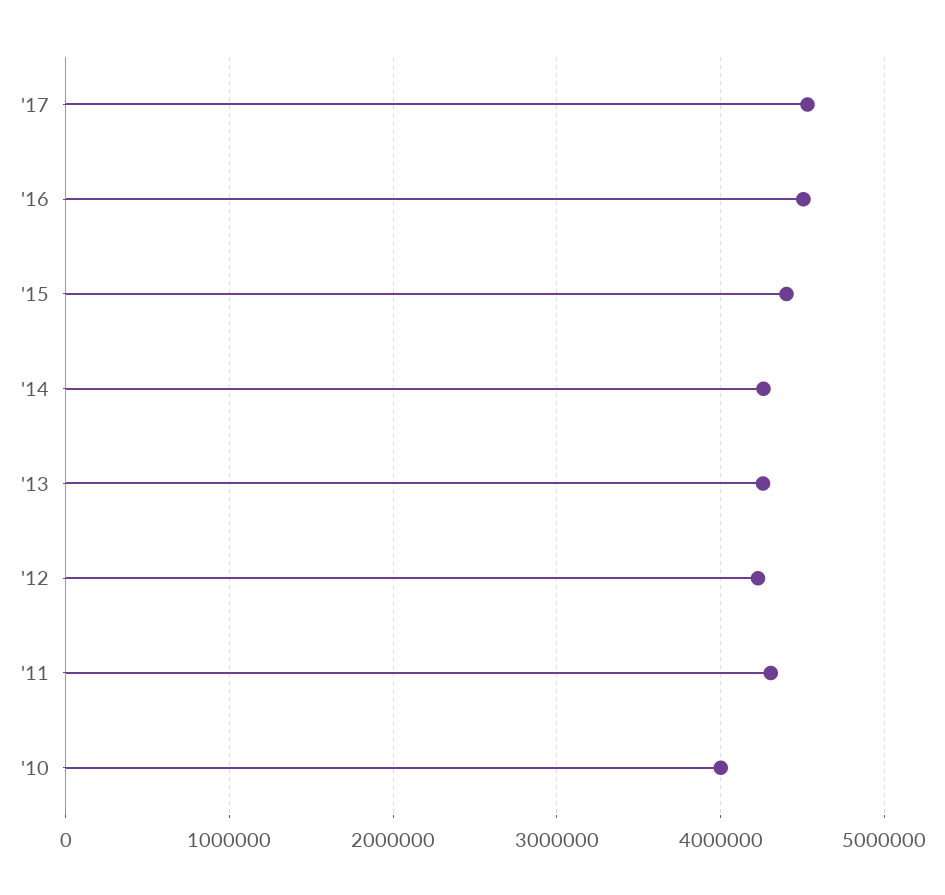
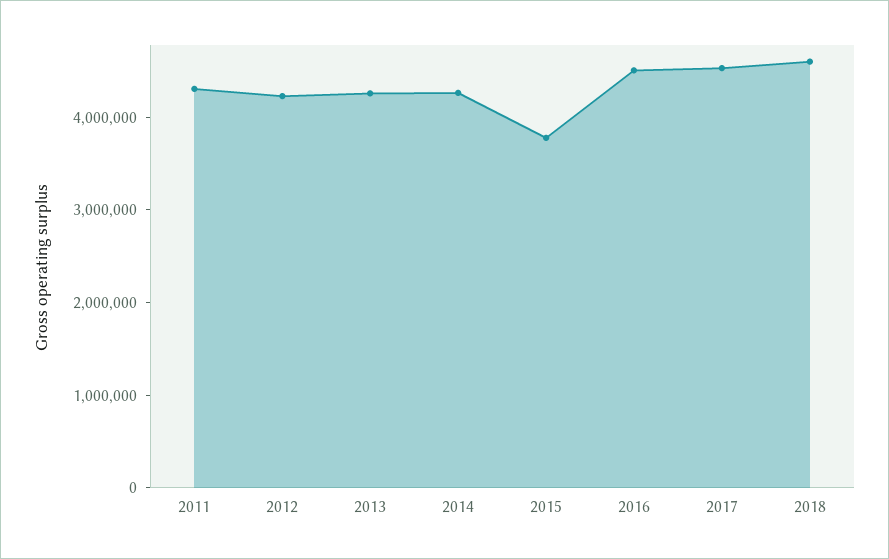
'15: 4400000 -> 3800000
'10: 4000000 -> none
2018: none -> 4600000

